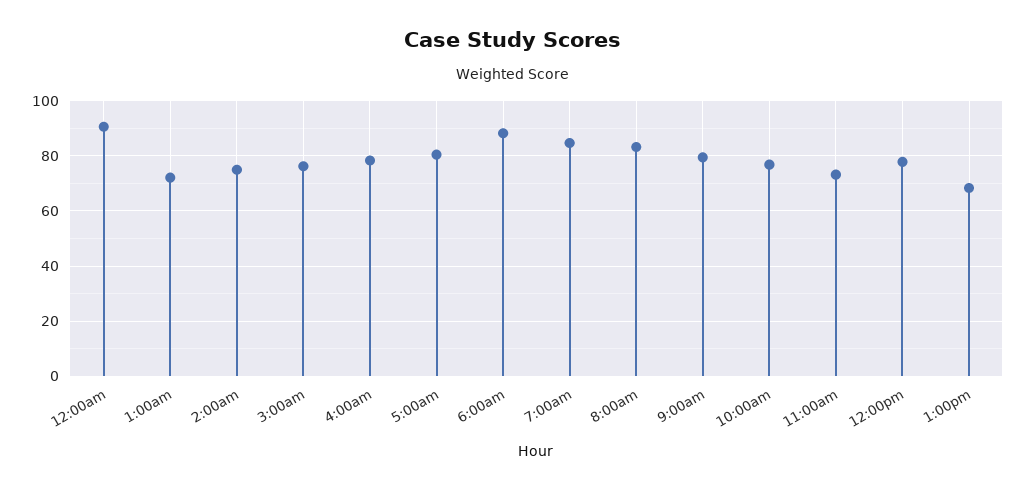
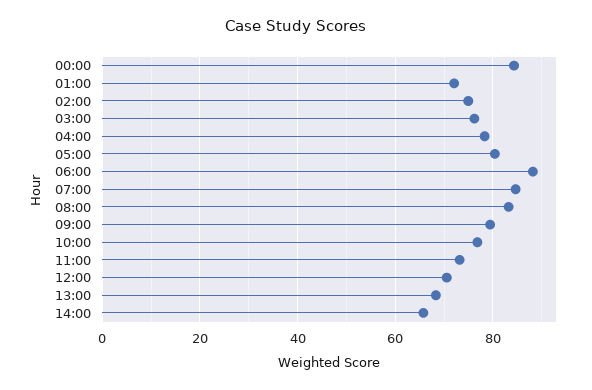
12:00am: 90 -> 84
12:00pm: 77.5 -> 70
14:00: none -> 66

